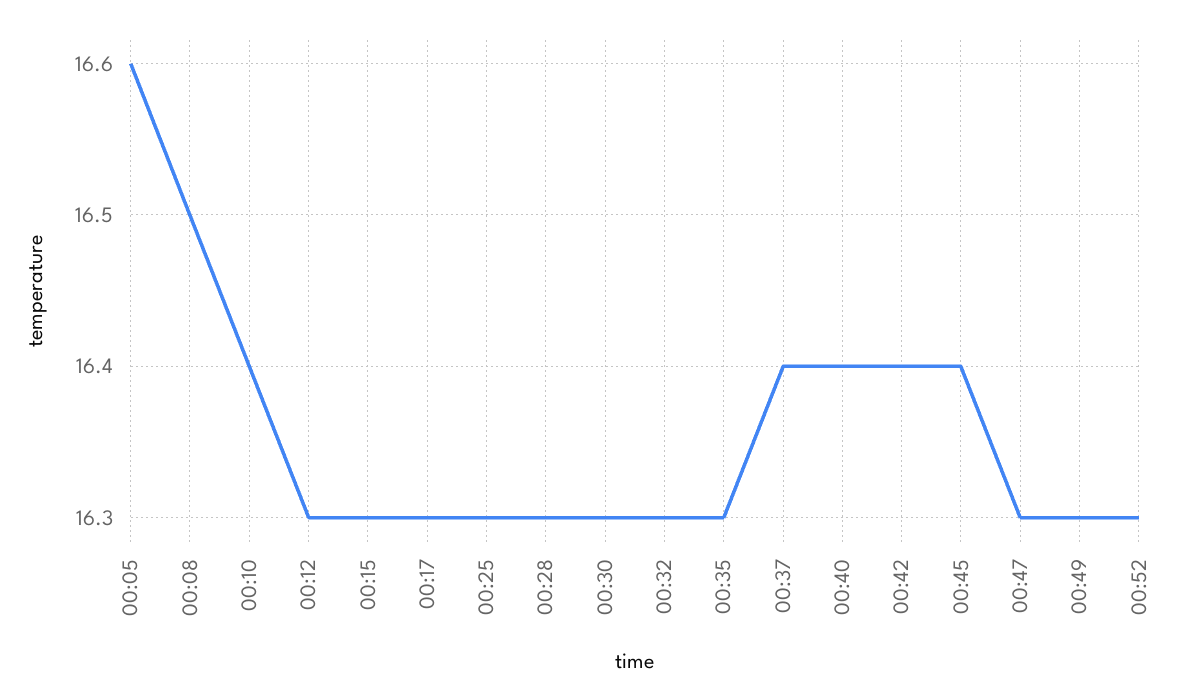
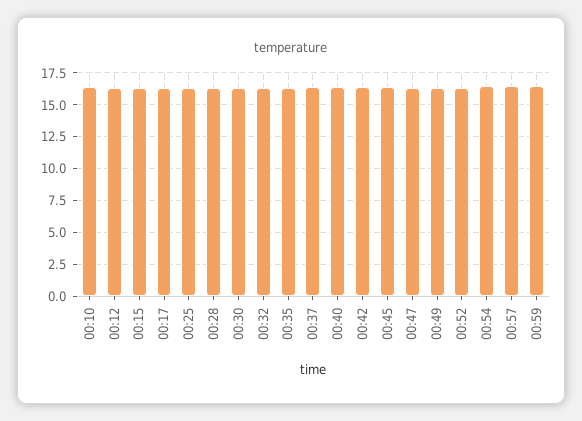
00:05: 16.6 -> none
00:08: 16.5 -> none
00:54: none -> 16.5
00:57: none -> 16.5
00:59: none -> 16.5

